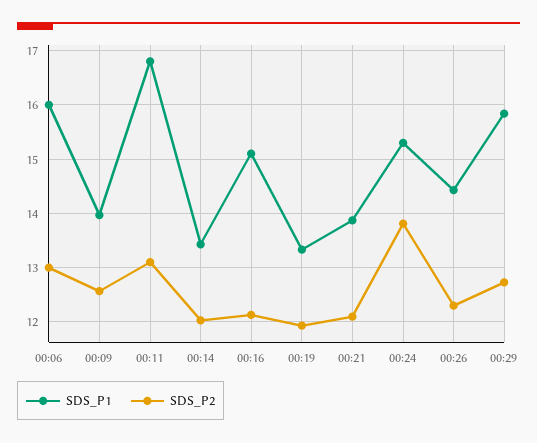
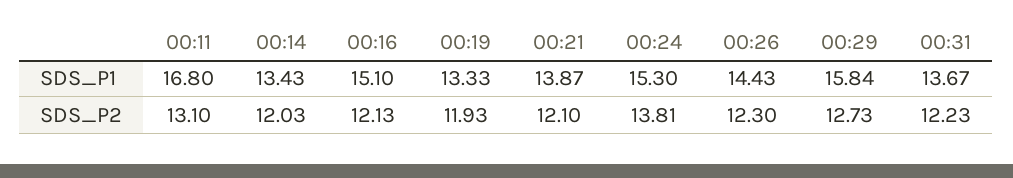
SDS_P1, 00:06: 16 -> none
SDS_P2, 00:06: 13 -> none
SDS_P1, 00:09: 14 -> none
SDS_P2, 00:09: 12.6 -> none
SDS_P1, 00:31: none -> 13.67
SDS_P2, 00:31: none -> 12.23

